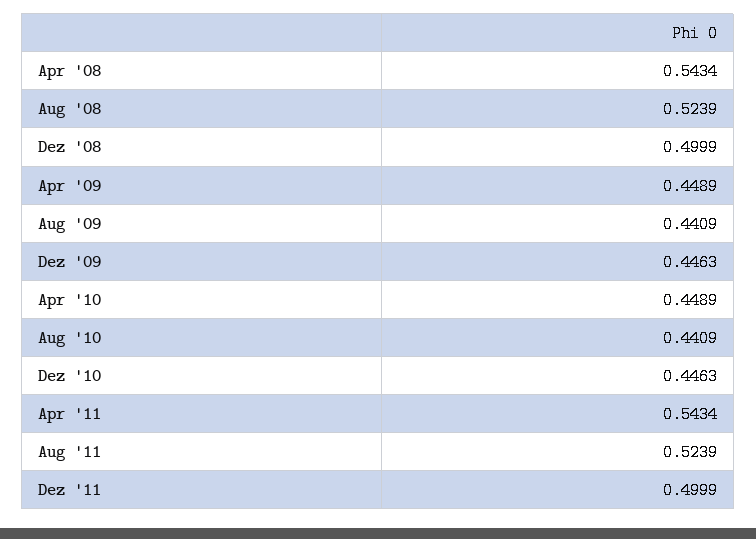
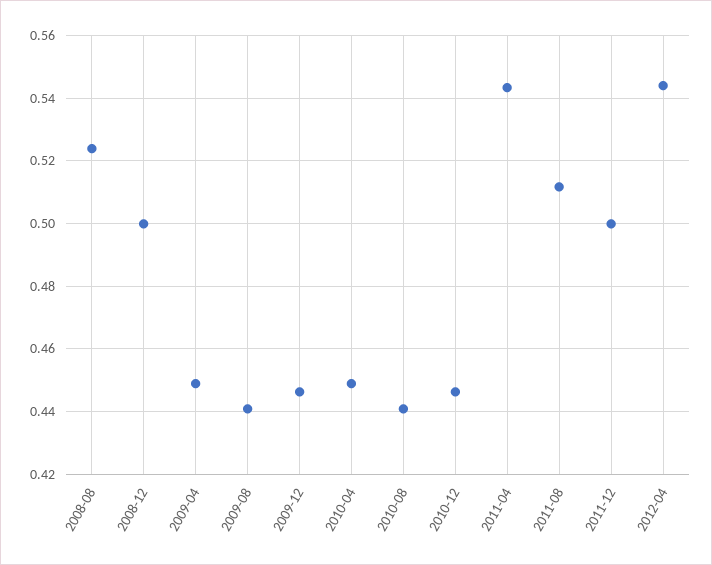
Apr '08: 0.5434 -> none
Aug '11: 0.5239 -> 0.512
2012-04: none -> 0.544

